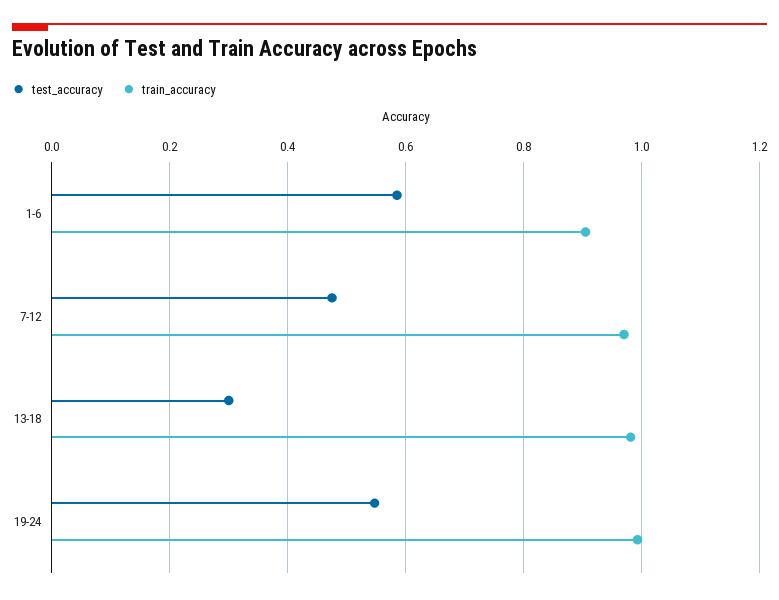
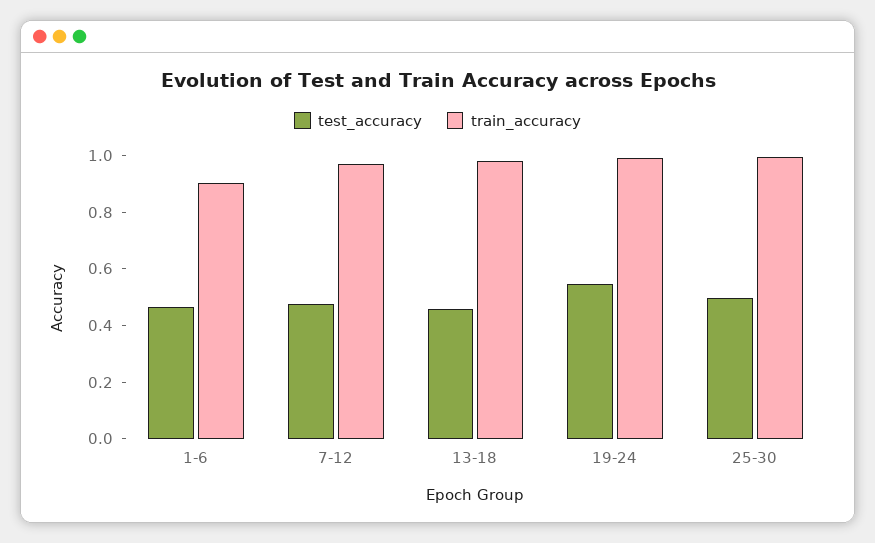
test_accuracy, 1-6: 0.58 -> 0.45
test_accuracy, 13-18: 0.3 -> 0.45
test_accuracy, 25-30: none -> 0.5
train_accuracy, 25-30: none -> 1

